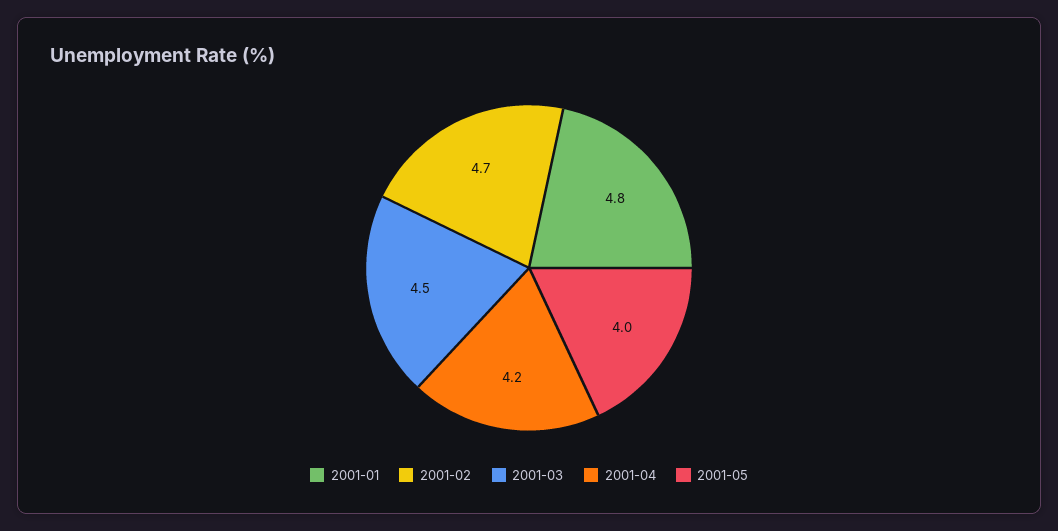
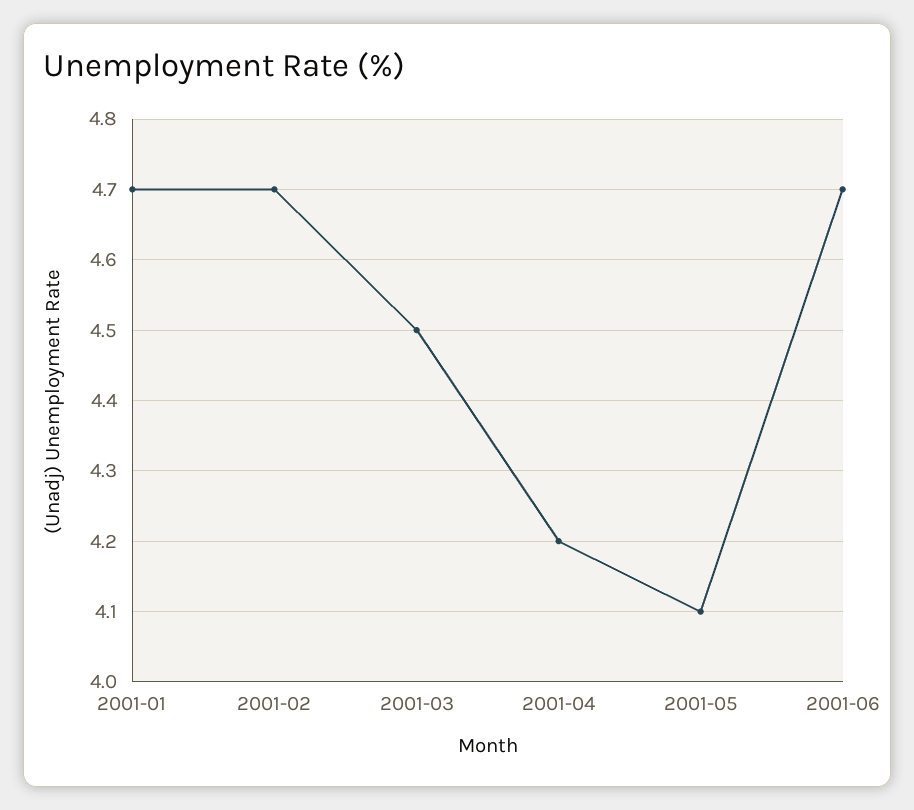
2001-01: 4.8 -> 4.7
2001-05: 4 -> 4.1
2001-06: none -> 4.7

